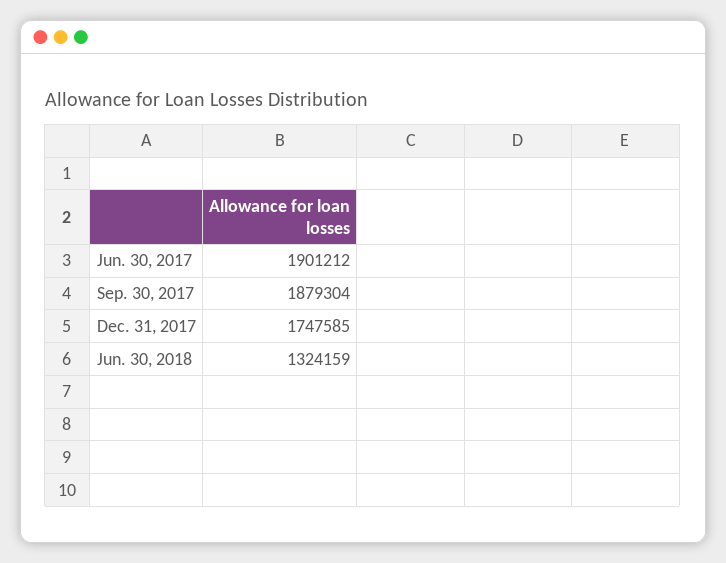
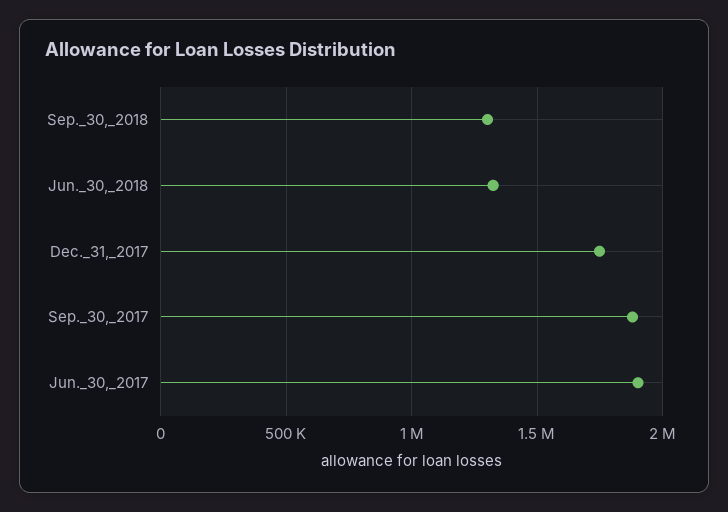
Sep._30,_2018: none -> 1300000

